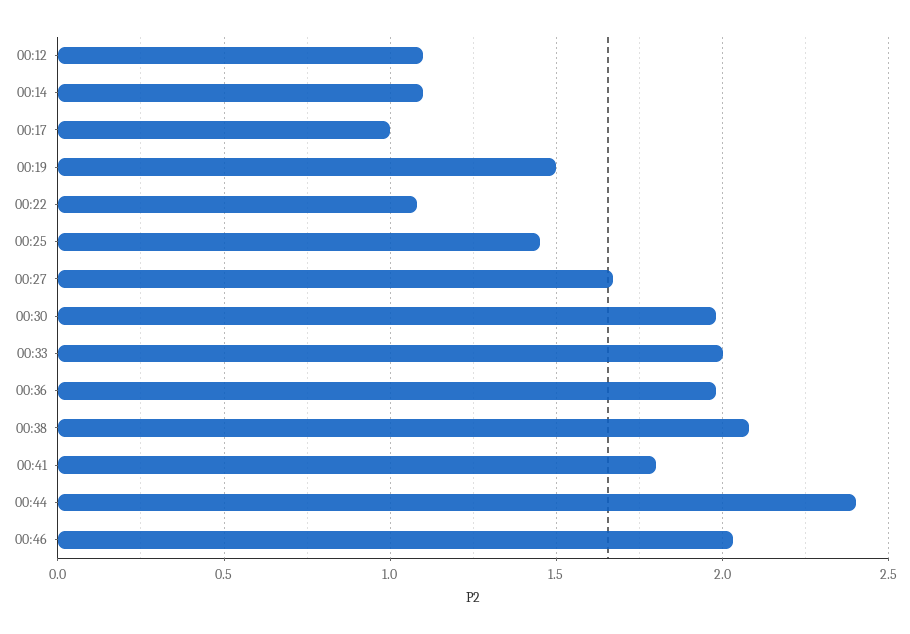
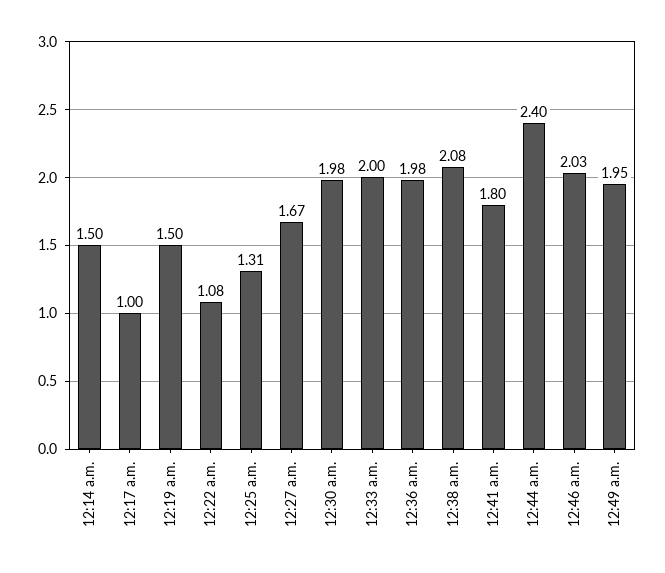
00:12: 1.1 -> none
00:14: 1.1 -> 1.5
00:25: 1.45 -> 1.31
12:49 a.m.: none -> 1.95

